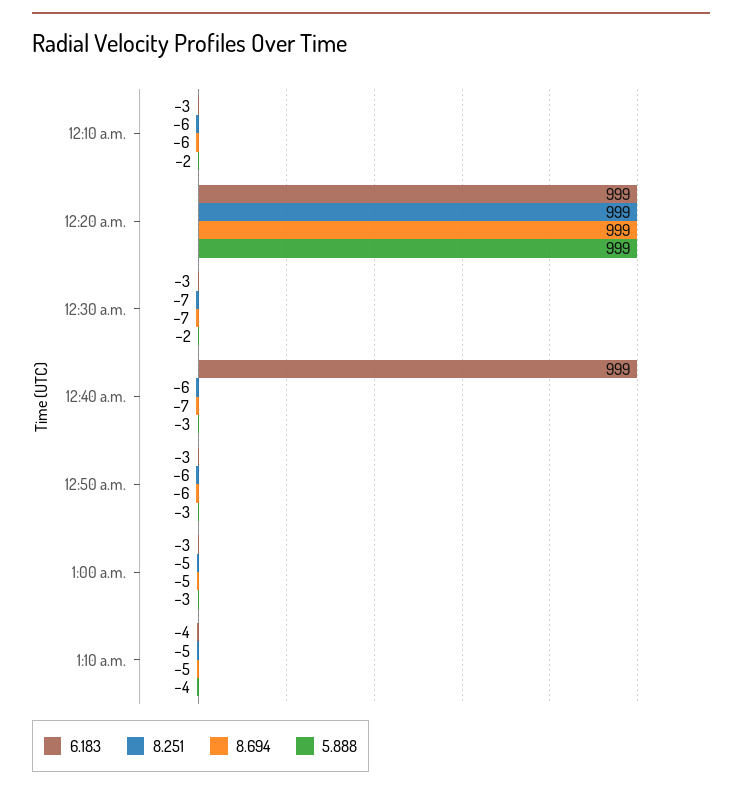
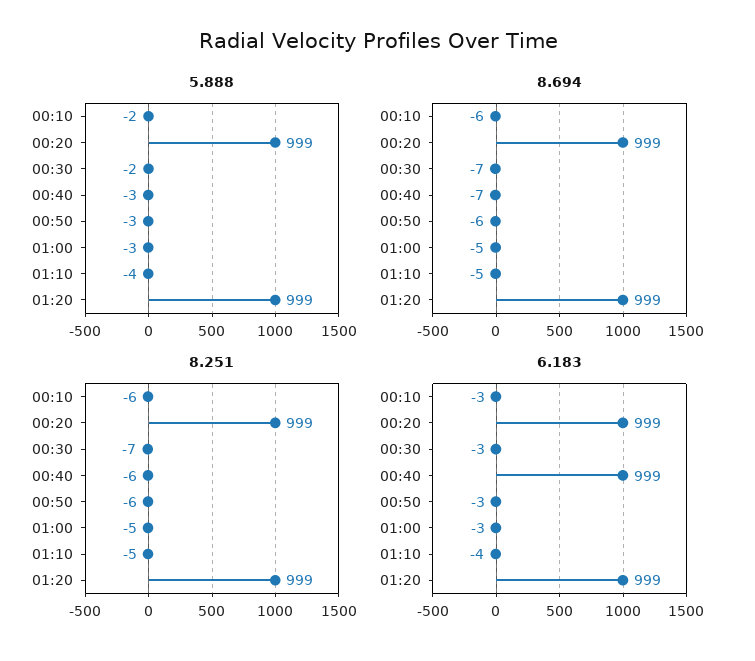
5.888, 01:20: none -> 999
8.694, 01:20: none -> 999
8.251, 01:20: none -> 999
6.183, 01:20: none -> 999

